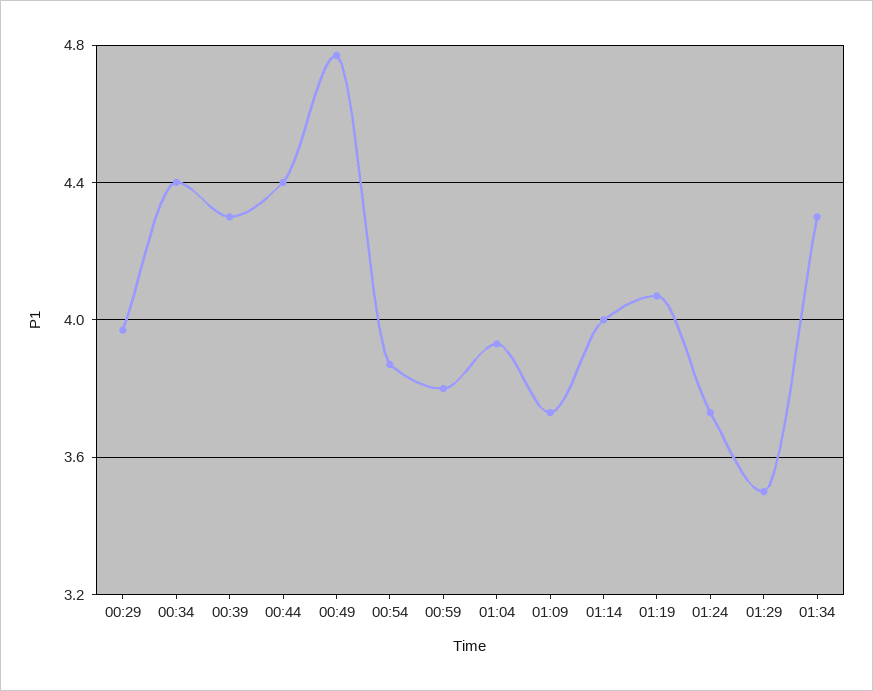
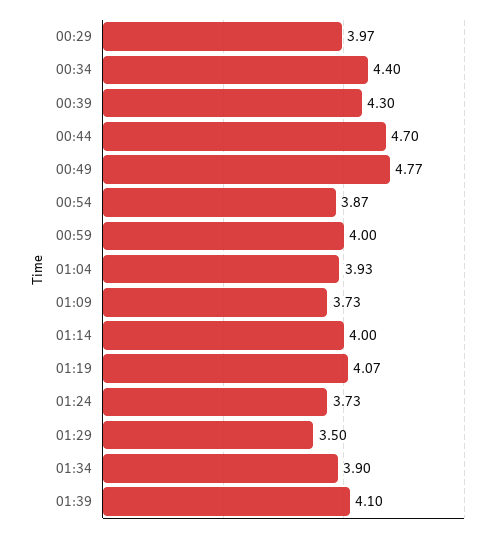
00:44: 4.4 -> 4.7
00:59: 3.8 -> 4
01:34: 4.3 -> 3.9
01:39: none -> 4.1

